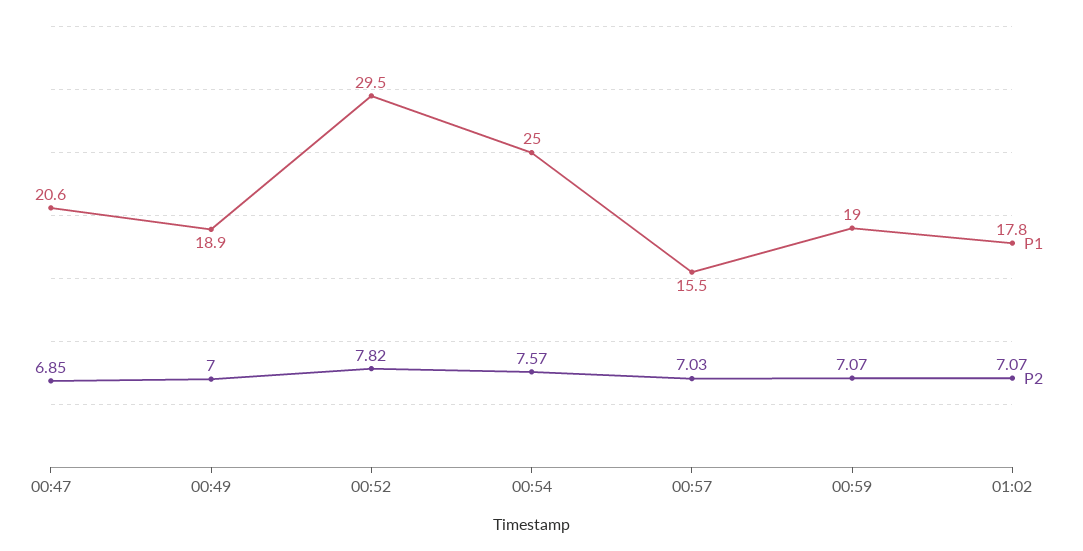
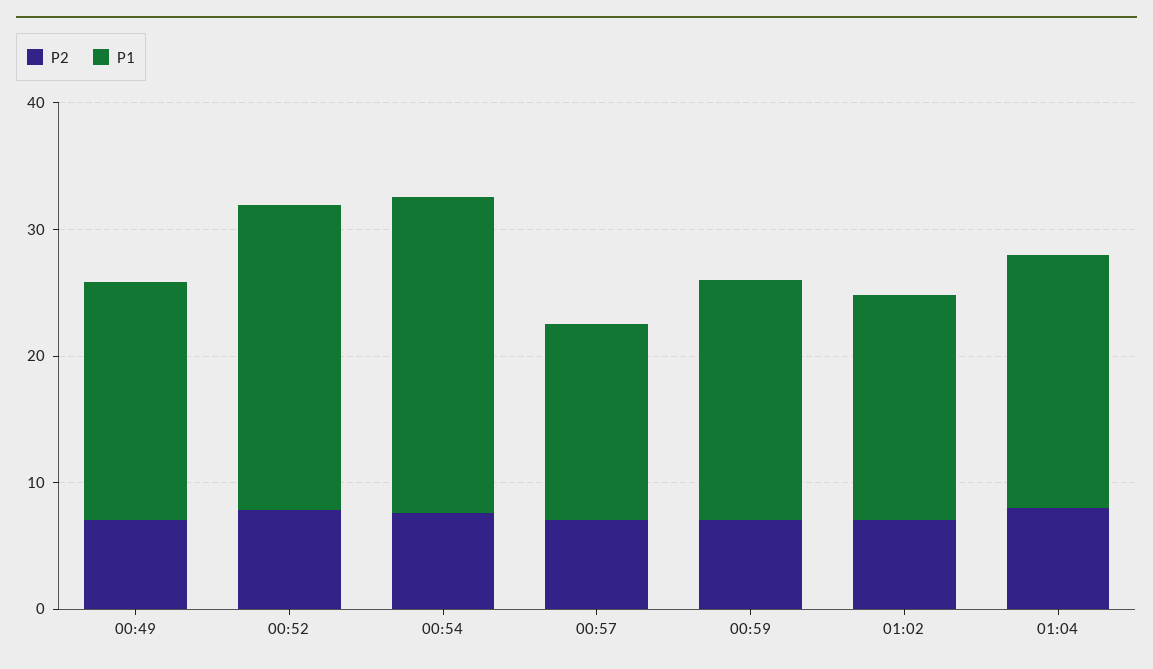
P1, 00:47: 20.6 -> none
P2, 00:47: 6.85 -> none
P1, 00:52: 29.5 -> 24
P2, 01:04: none -> 8
P1, 01:04: none -> 20

